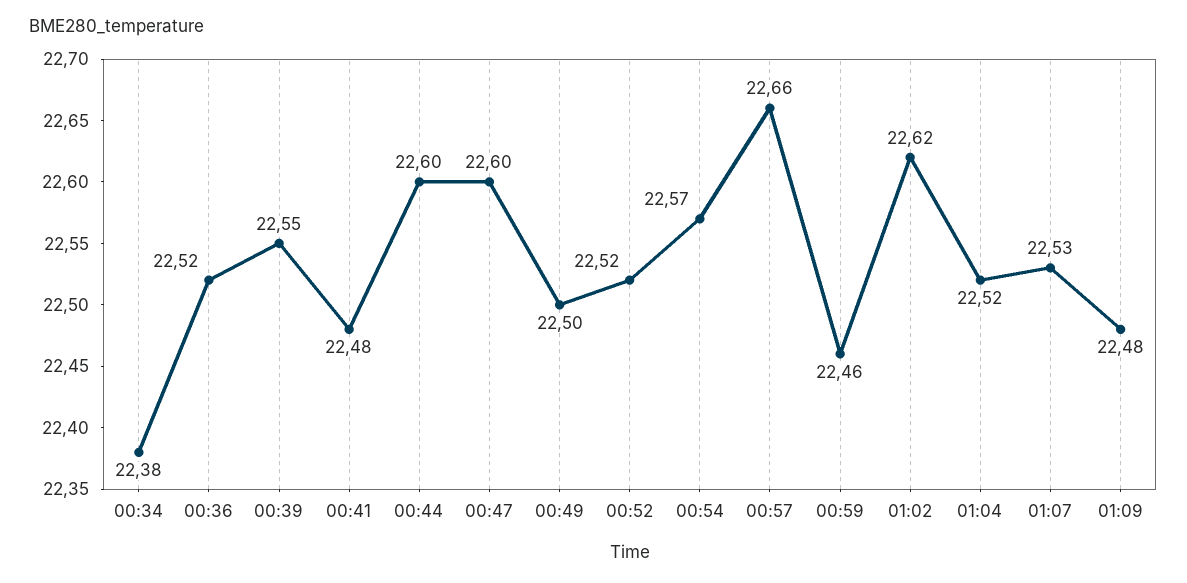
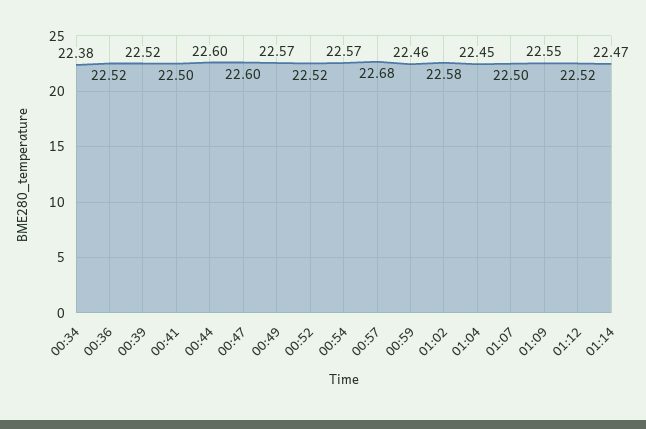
00:39: 22.55 -> 22.52
00:41: 22.48 -> 22.5
00:49: 22.5 -> 22.57
00:57: 22.66 -> 22.68
01:02: 22.62 -> 22.58
01:04: 22.52 -> 22.45
01:07: 22.53 -> 22.5
01:09: 22.48 -> 22.55
01:12: none -> 22.52
01:14: none -> 22.47

